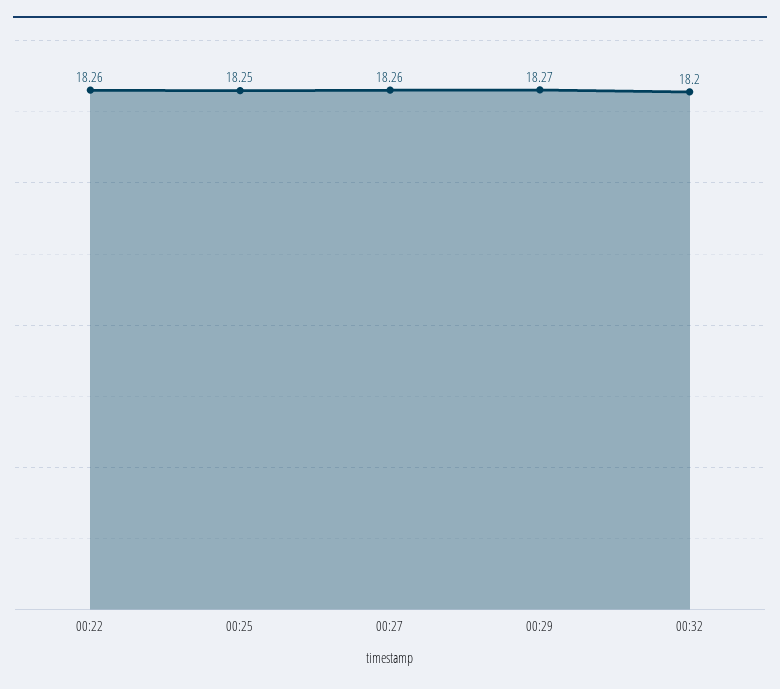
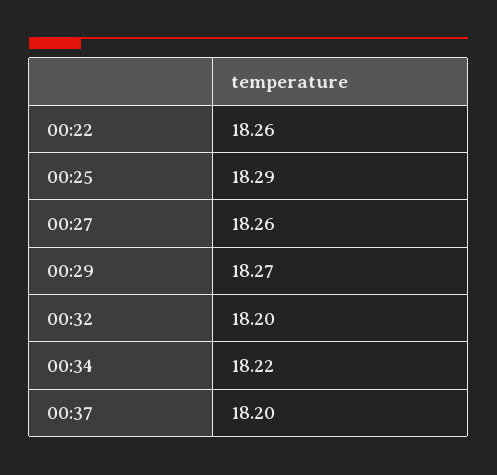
00:25: 18.25 -> 18.29
00:34: none -> 18.22
00:37: none -> 18.2

